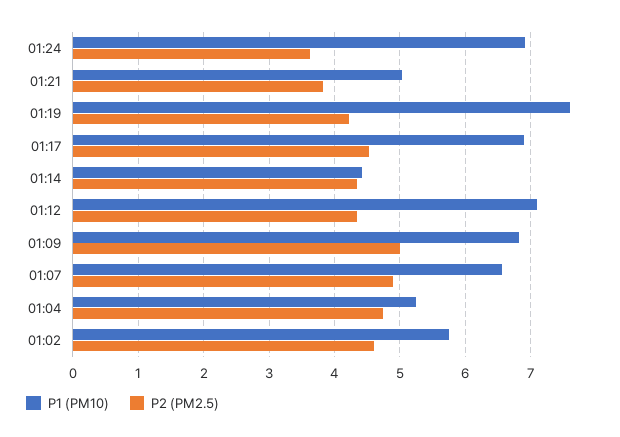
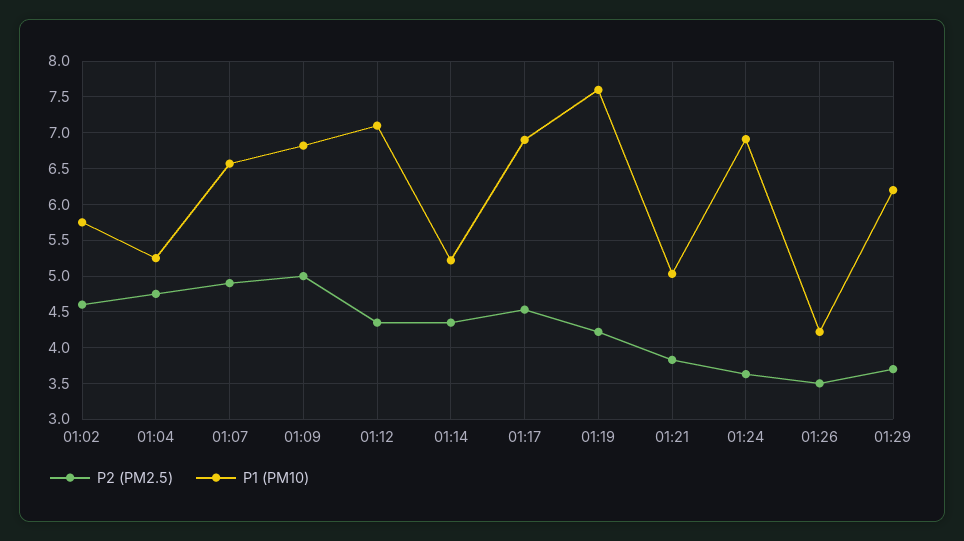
P1 (PM10), 01:14: 4.4 -> 5.2
P2 (PM2.5), 01:26: none -> 3.5
P1 (PM10), 01:26: none -> 4.2
P2 (PM2.5), 01:29: none -> 3.7
P1 (PM10), 01:29: none -> 6.2

